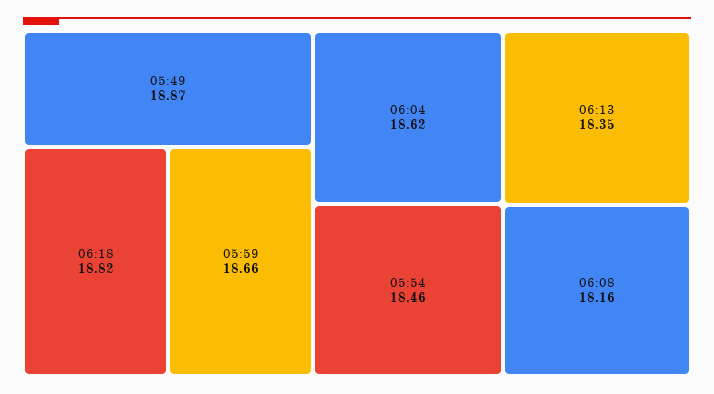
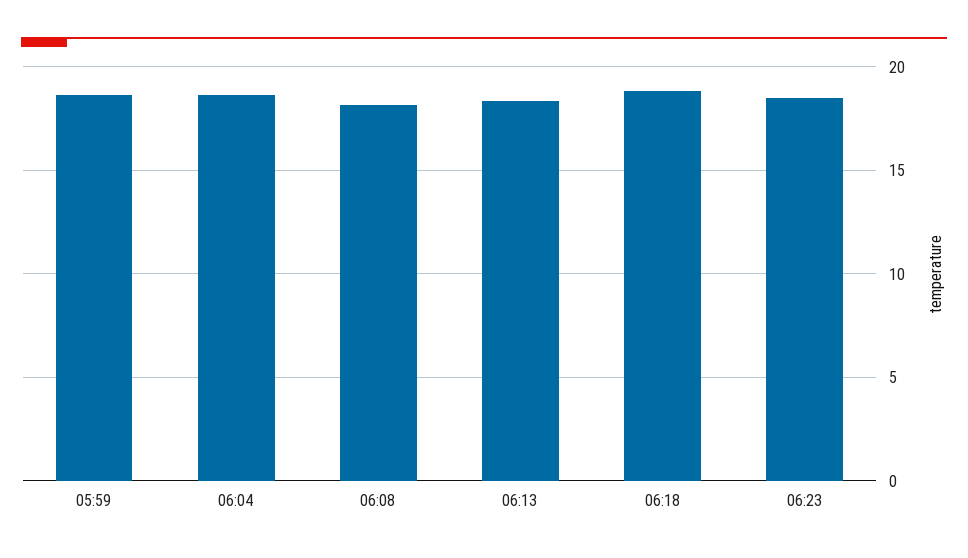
05:49: 18.87 -> none
05:54: 18.46 -> none
06:23: none -> 18.5

